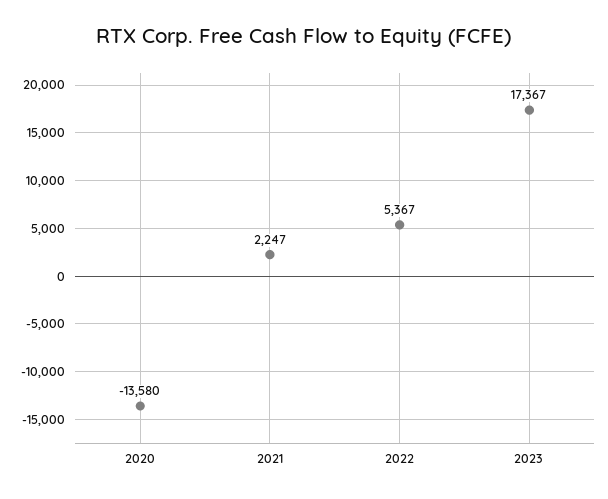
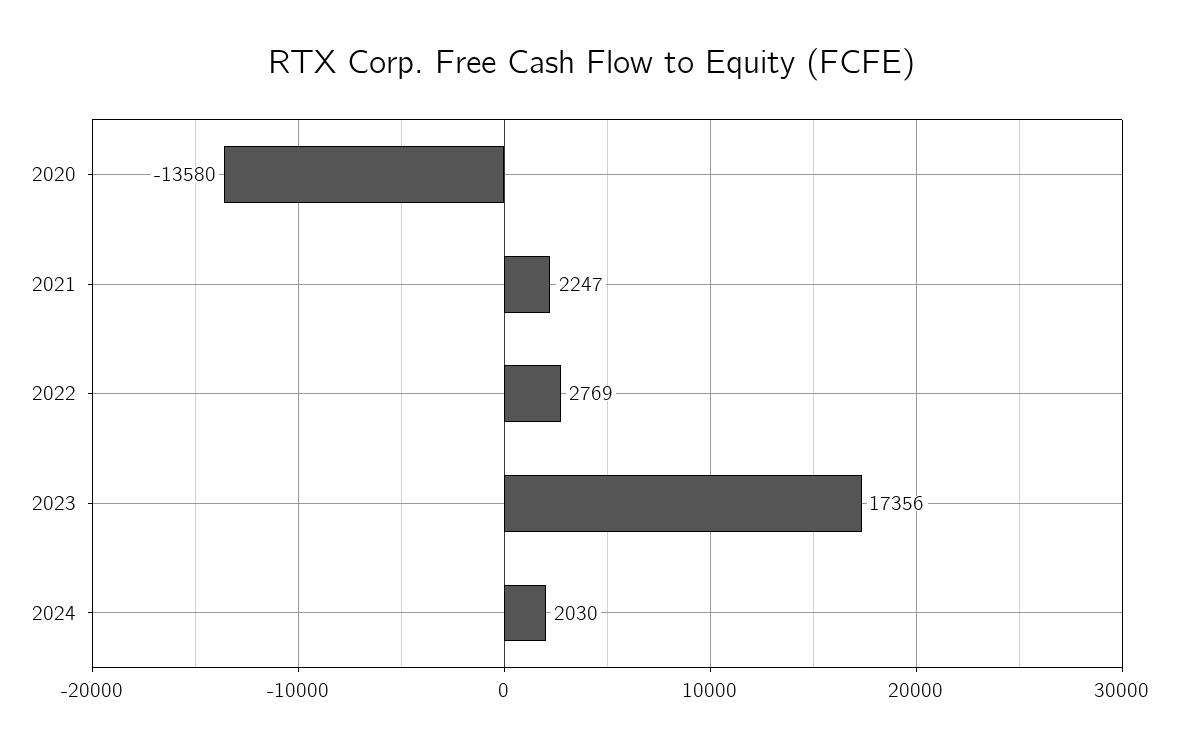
2022: 5367 -> 2769
2023: 17367 -> 17356
2024: none -> 2030

